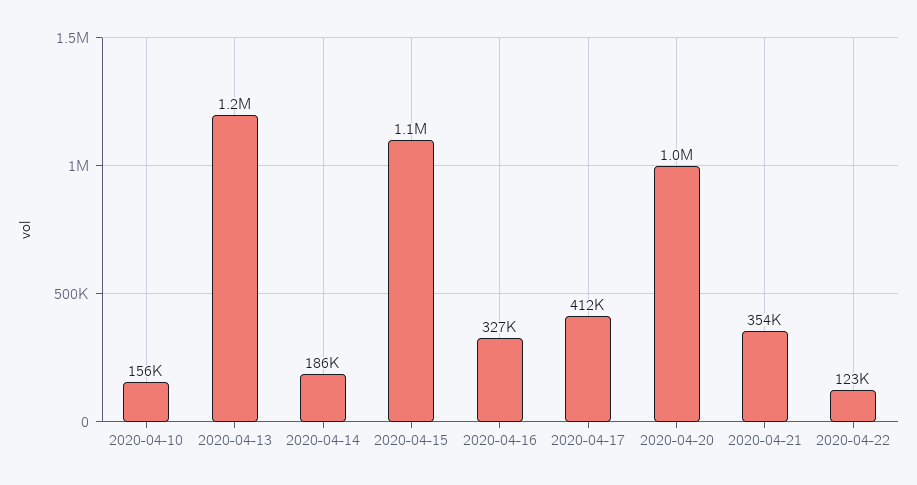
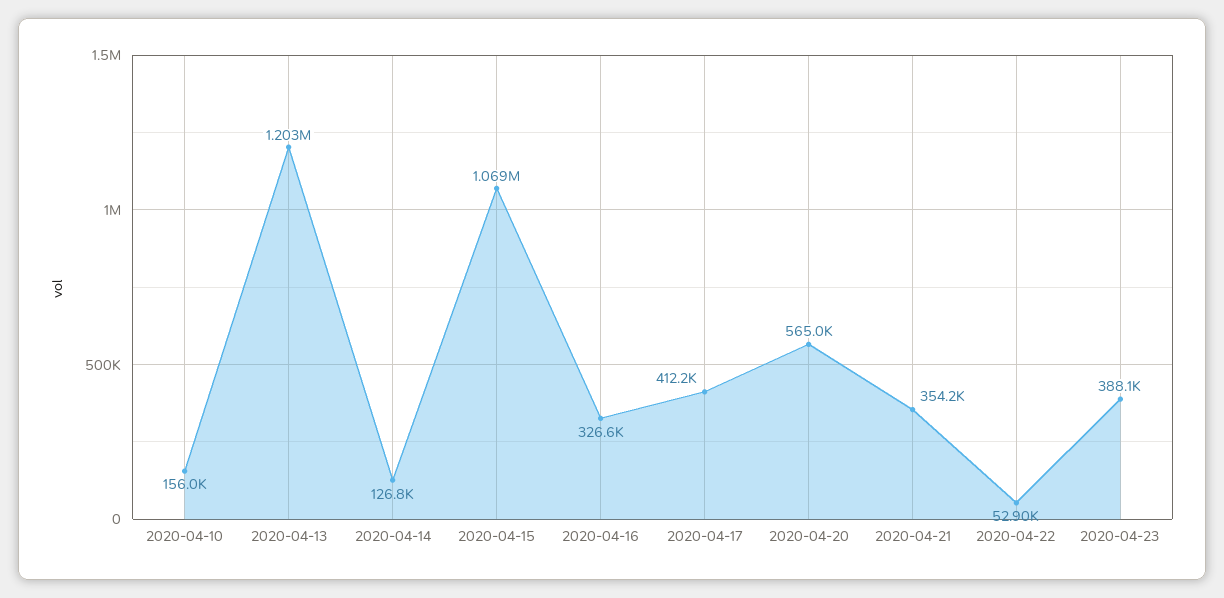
2020-04-14: 186000 -> 126800
2020-04-20: 1000000 -> 565000
2020-04-22: 123000 -> 52900
2020-04-23: none -> 388100

